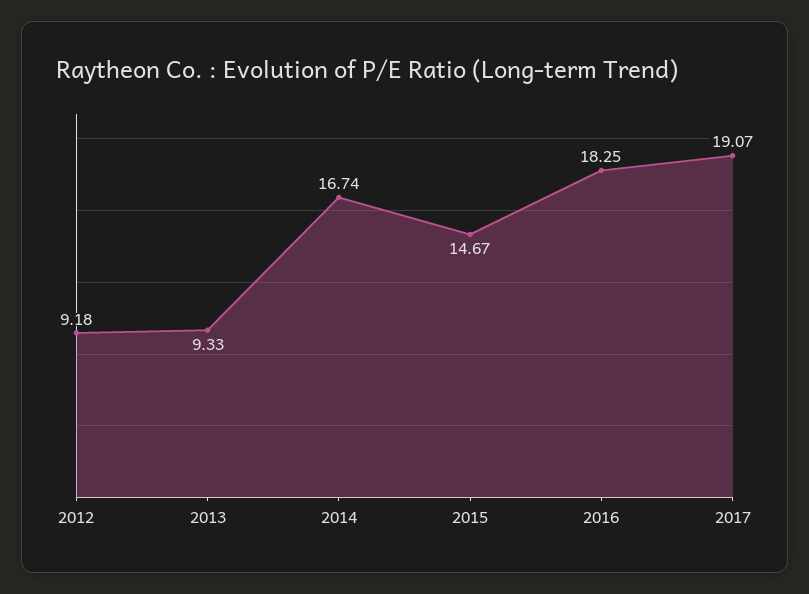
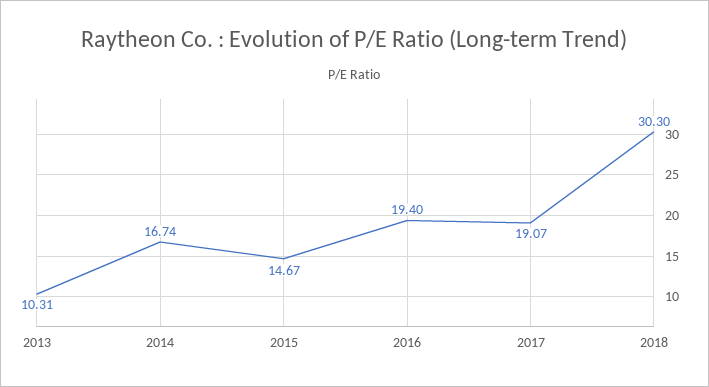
2012: 9.18 -> none
2013: 9.33 -> 10.31
2016: 18.25 -> 19.4
2018: none -> 30.3

